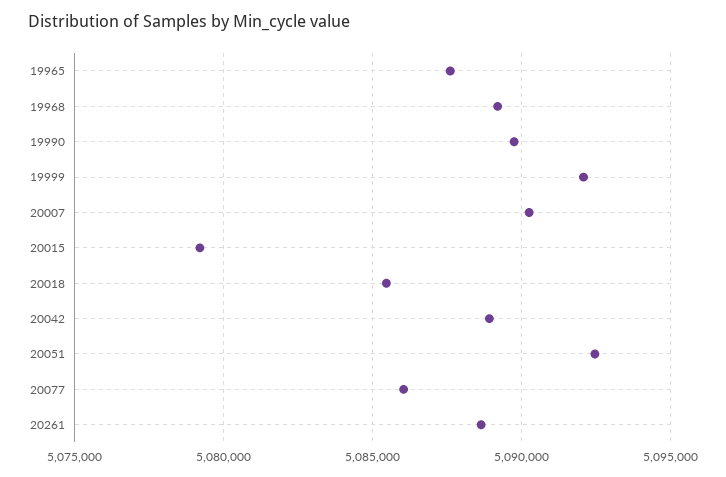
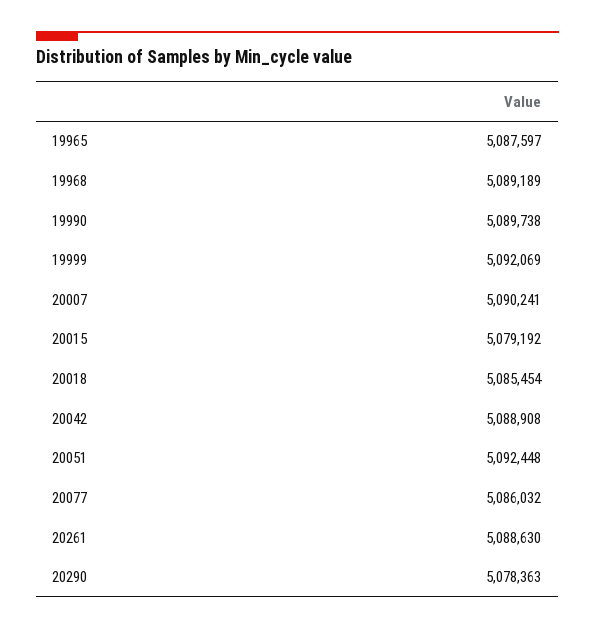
20290: none -> 5078363

